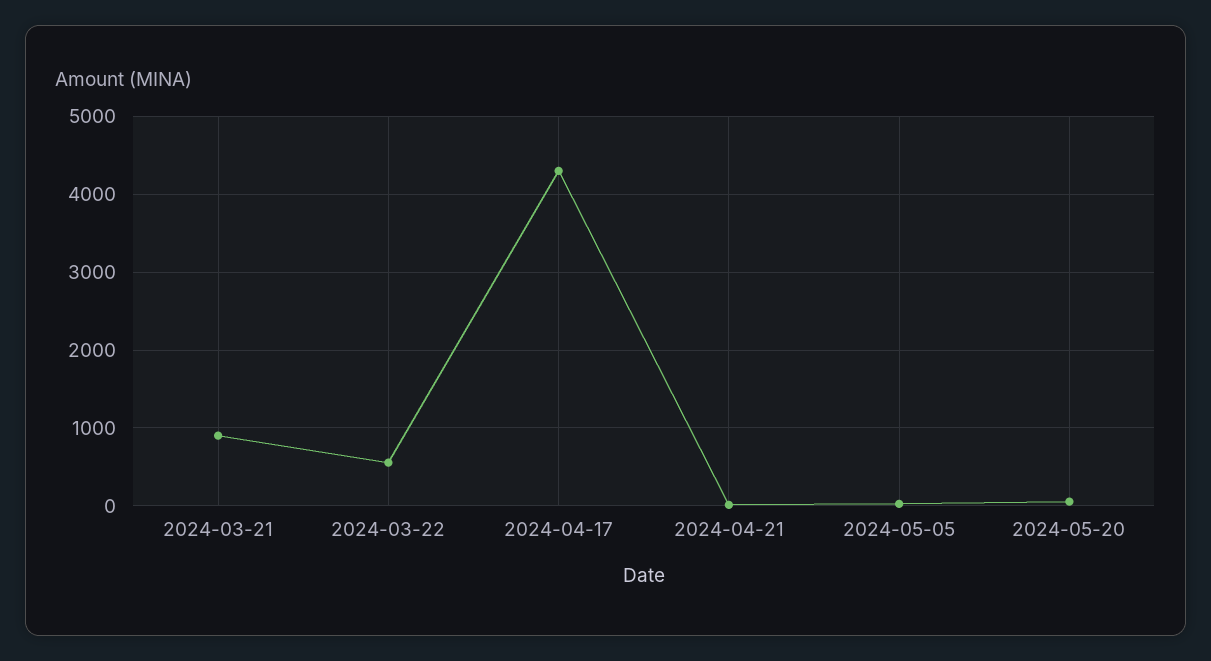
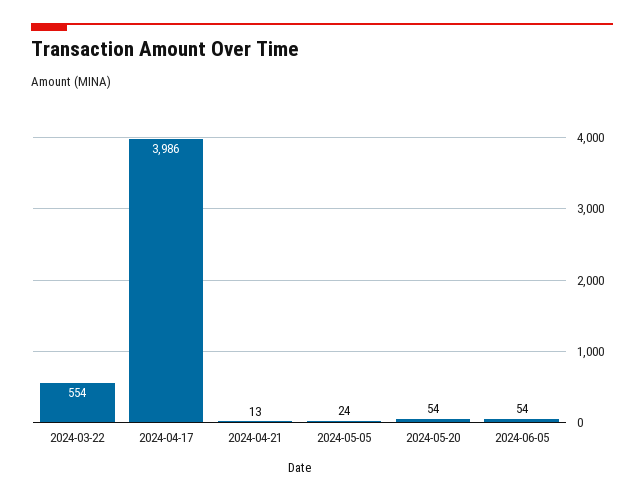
2024-03-21: 900 -> none
2024-04-17: 4300 -> 3986
2024-06-05: none -> 54

